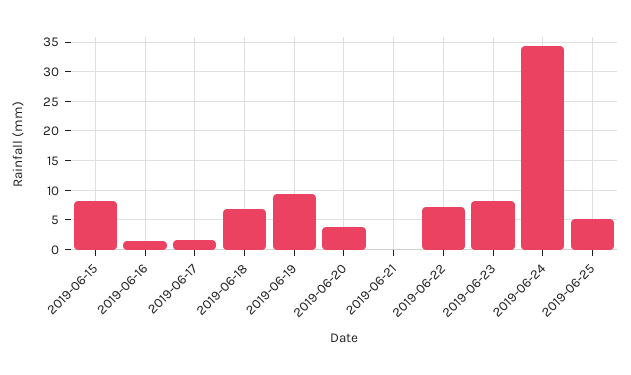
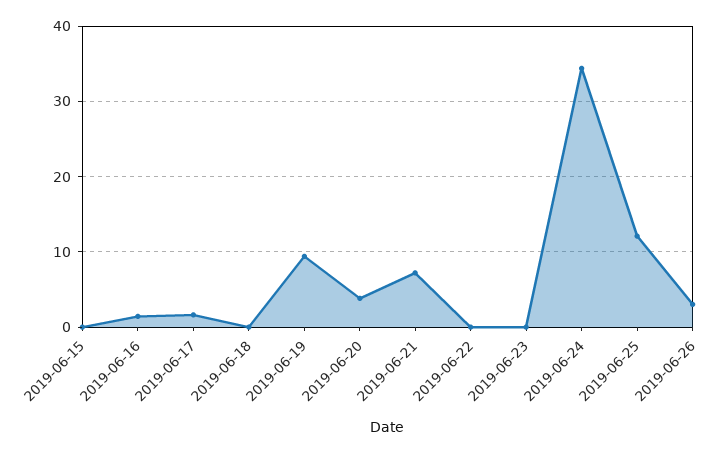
2019-06-15: 7.5 -> 0
2019-06-18: 7.5 -> 0
2019-06-21: 0 -> 7
2019-06-22: 7.5 -> 0
2019-06-23: 7.5 -> 0
2019-06-25: 5 -> 12
2019-06-26: none -> 3

